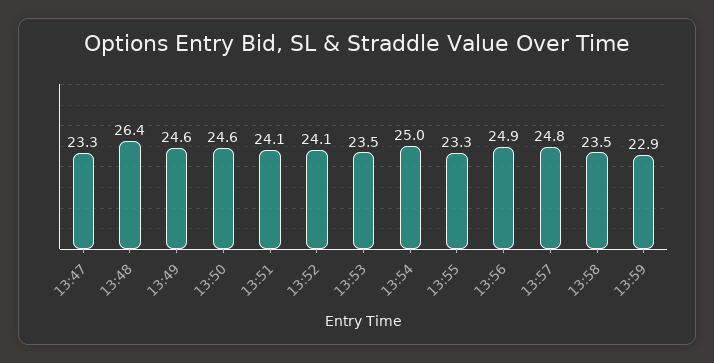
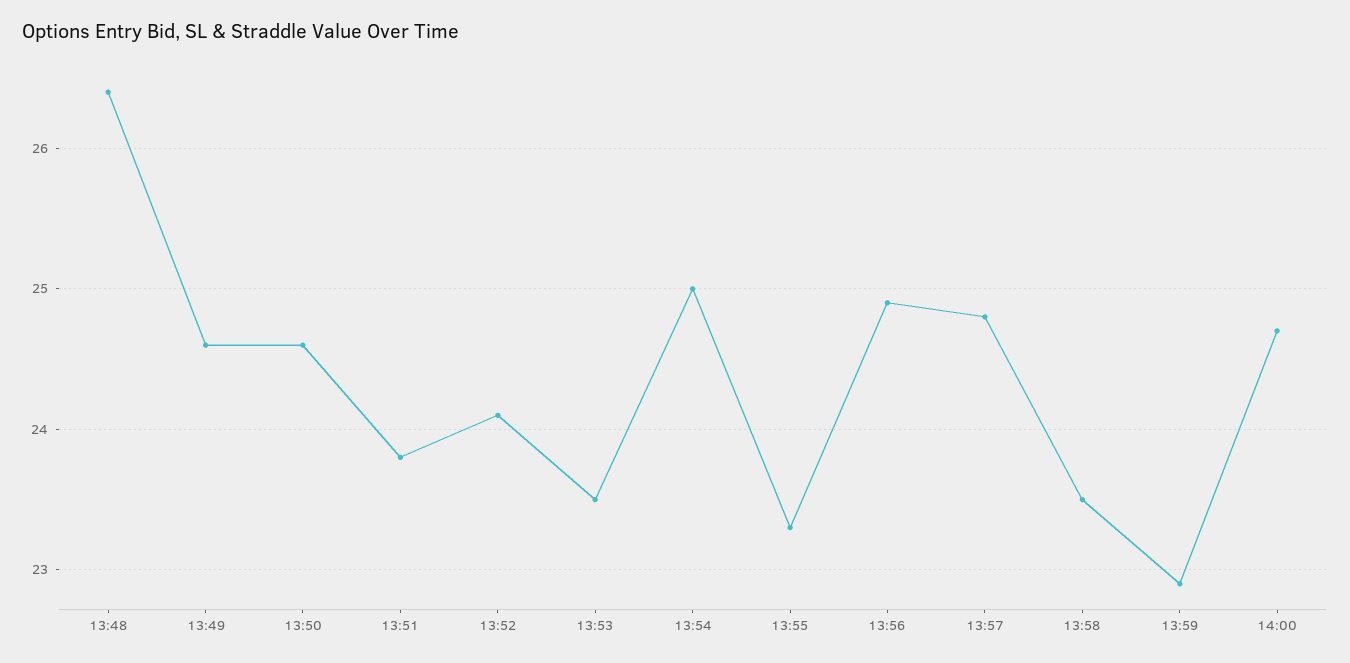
13:47: 23.3 -> none
13:51: 24.1 -> 23.8
14:00: none -> 24.7

